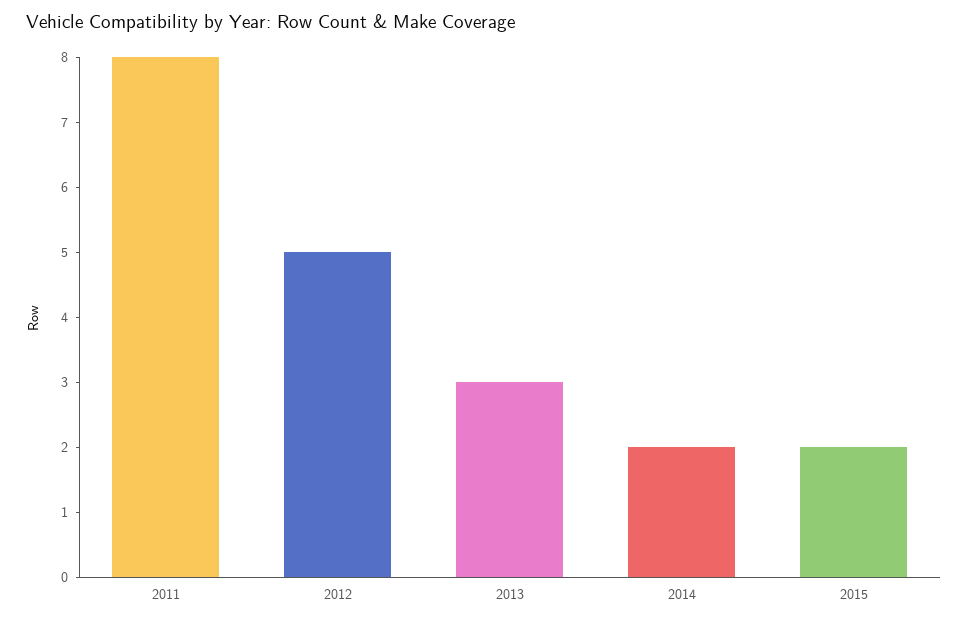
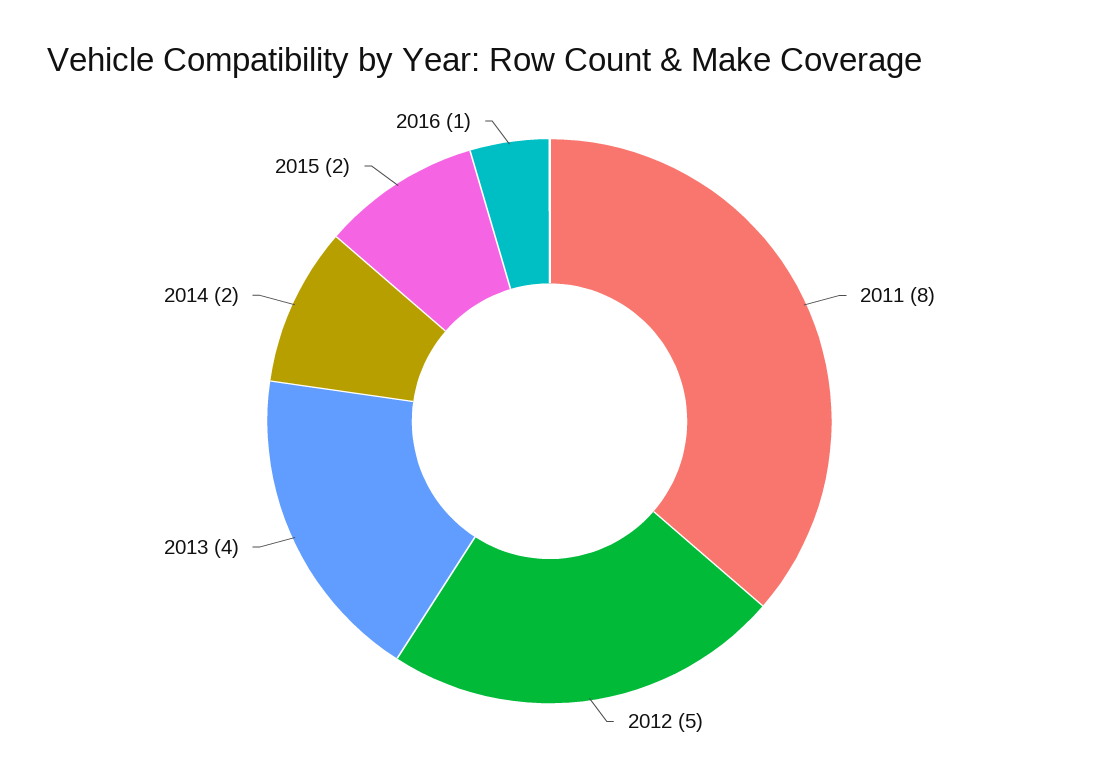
2013: 3 -> 4
2016: none -> 1

